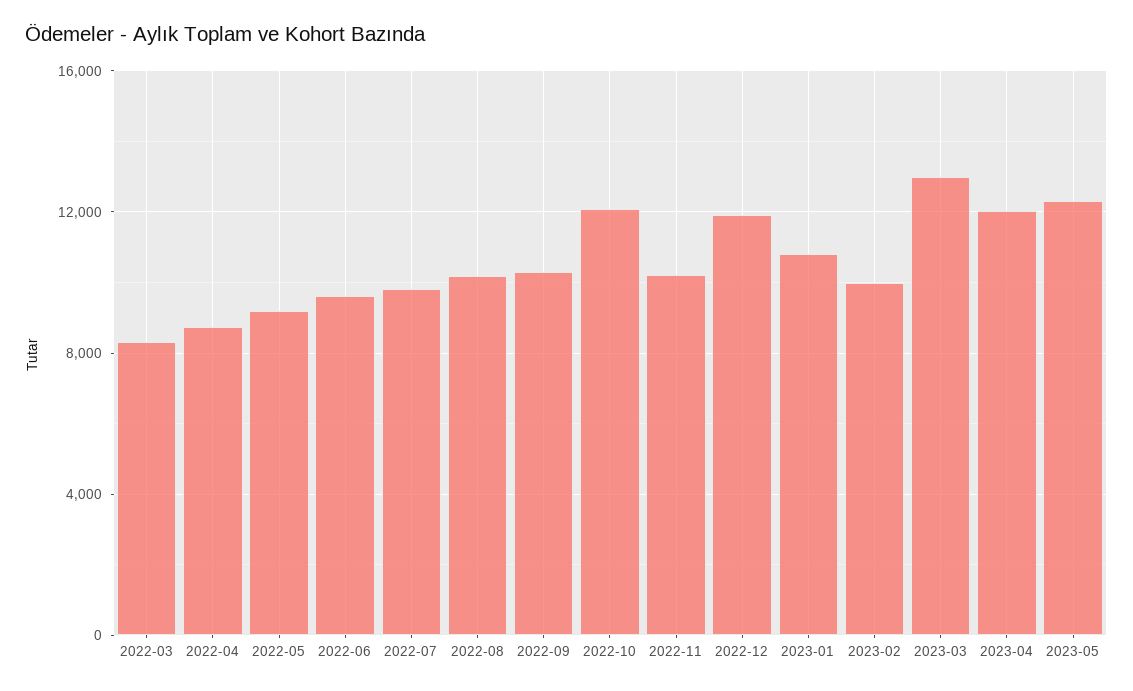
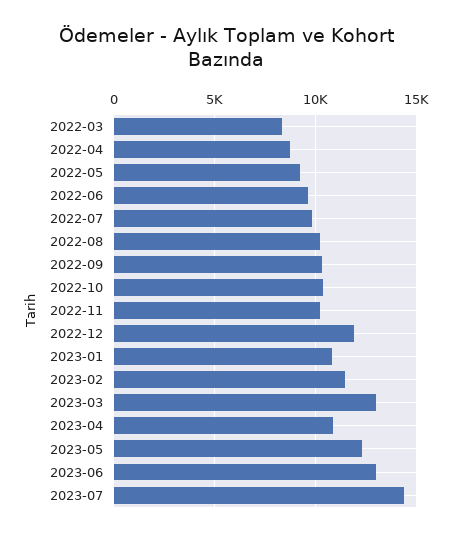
2022-10: 12000 -> 10500
2023-02: 10000 -> 11500
2023-04: 12000 -> 11000
2023-06: none -> 13000
2023-07: none -> 14500

